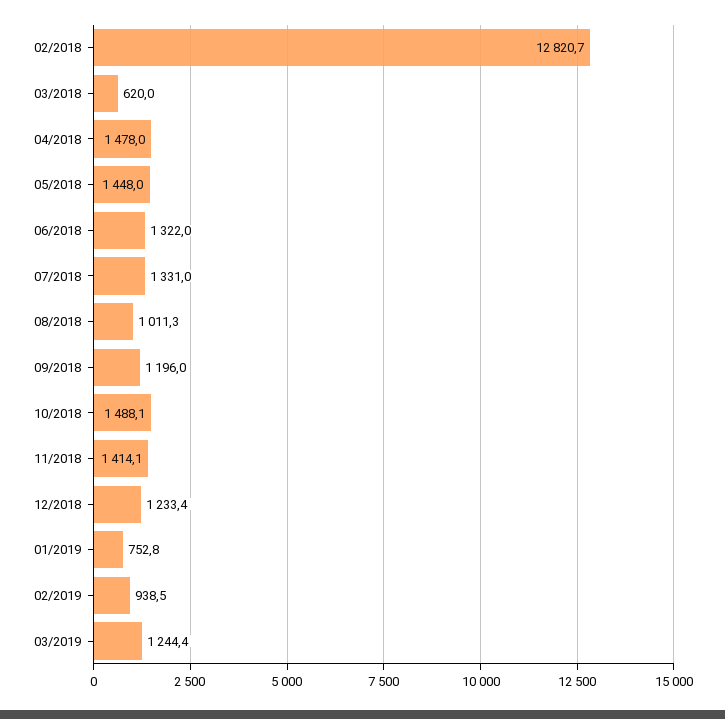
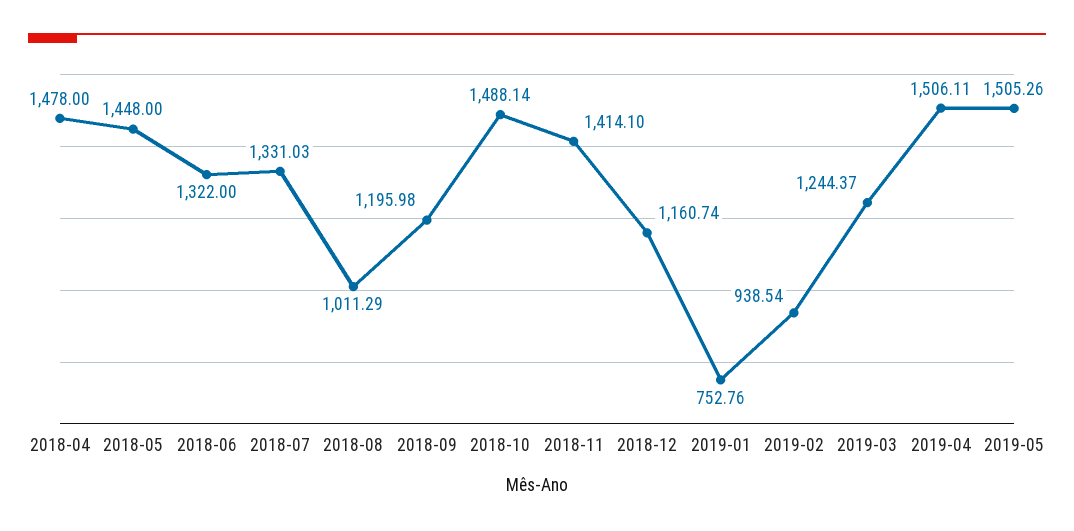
02/2018: 12820.7 -> none
03/2018: 620 -> none
12/2018: 1233.4 -> 1160.74
2019-04: none -> 1506.11
2019-05: none -> 1505.26

